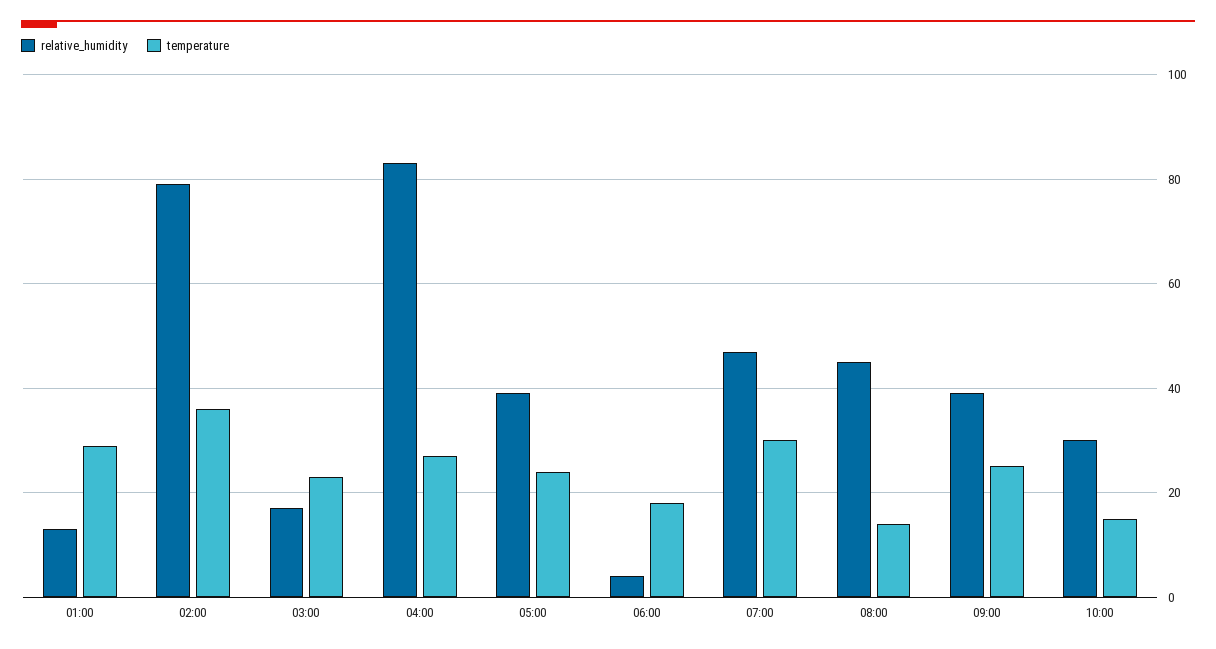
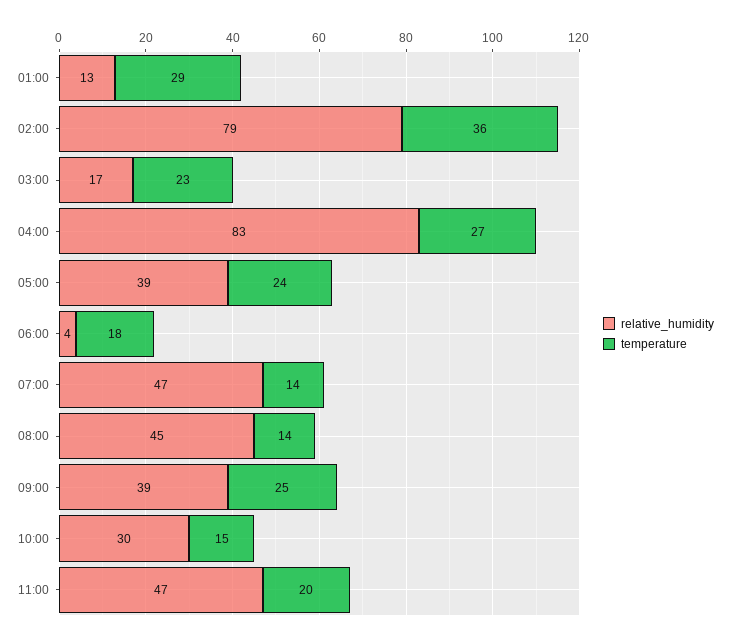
temperature, 07:00: 30 -> 14
relative_humidity, 11:00: none -> 47
temperature, 11:00: none -> 20

